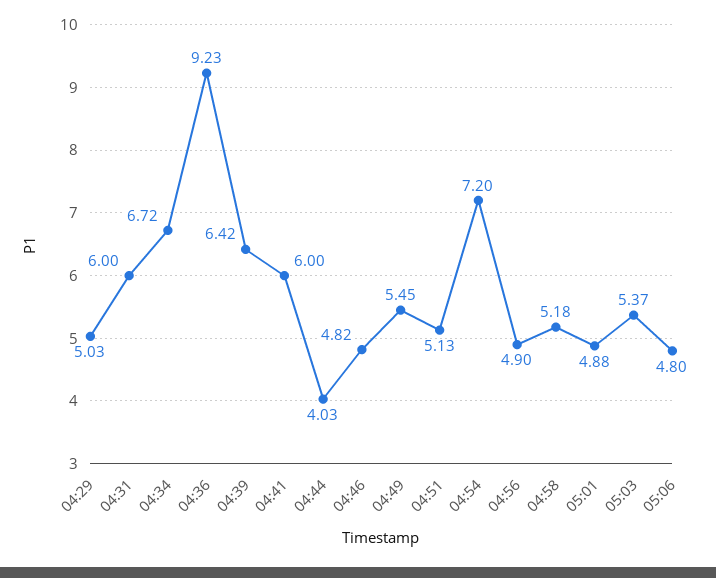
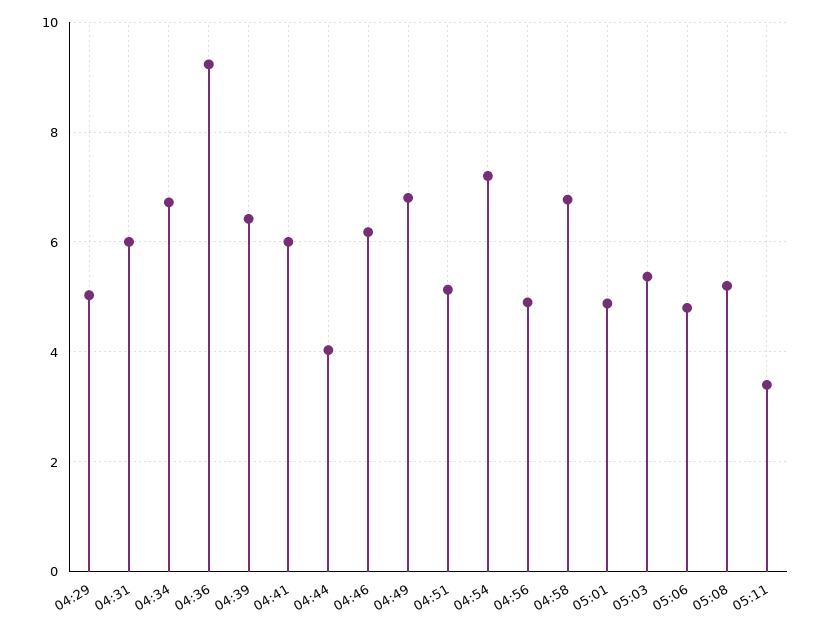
04:46: 4.82 -> 6.2
04:49: 5.45 -> 6.8
04:58: 5.18 -> 6.8
05:08: none -> 5.2
05:11: none -> 3.4

